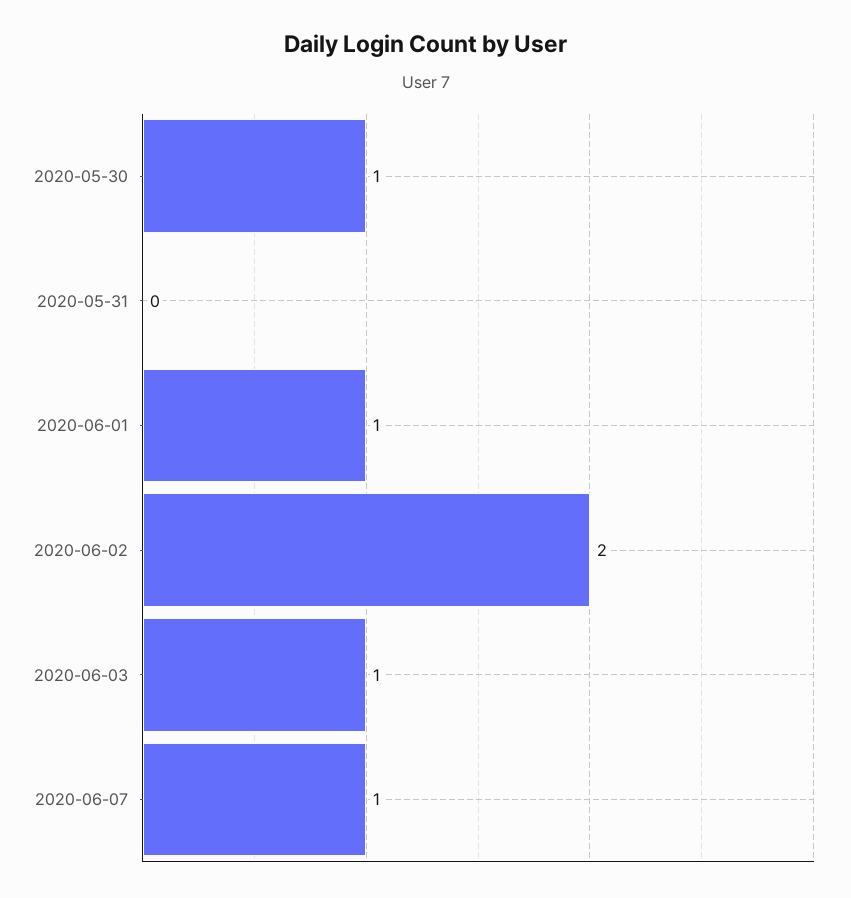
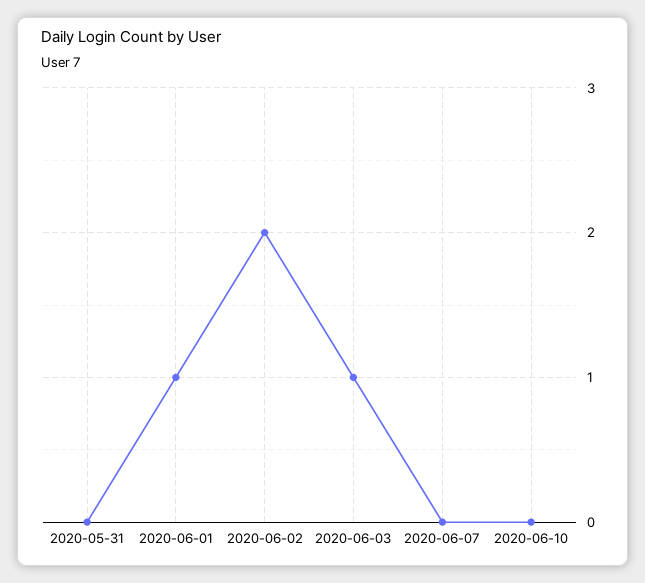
2020-05-30: 1 -> none
2020-06-07: 1 -> 0
2020-06-10: none -> 0

